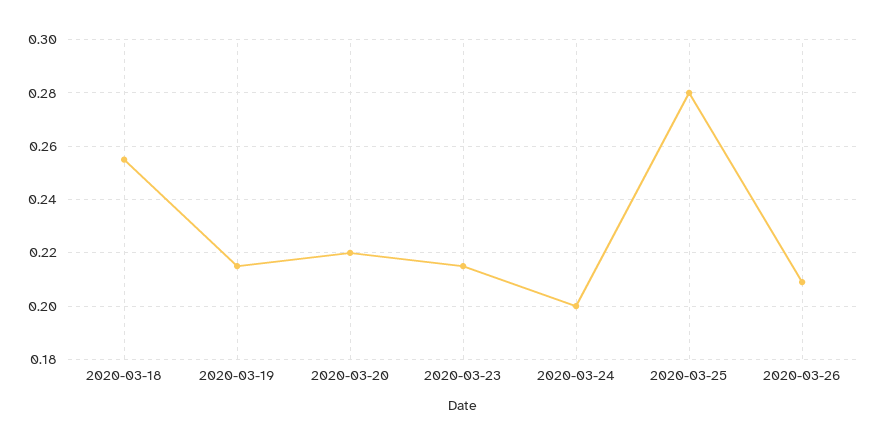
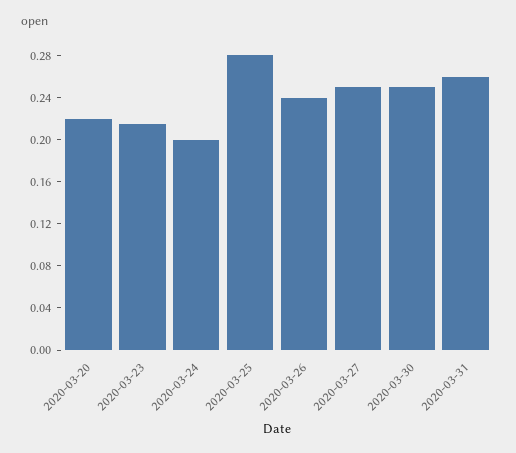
2020-03-18: 0.255 -> none
2020-03-19: 0.215 -> none
2020-03-26: 0.21 -> 0.24
2020-03-27: none -> 0.25
2020-03-30: none -> 0.25
2020-03-31: none -> 0.26

